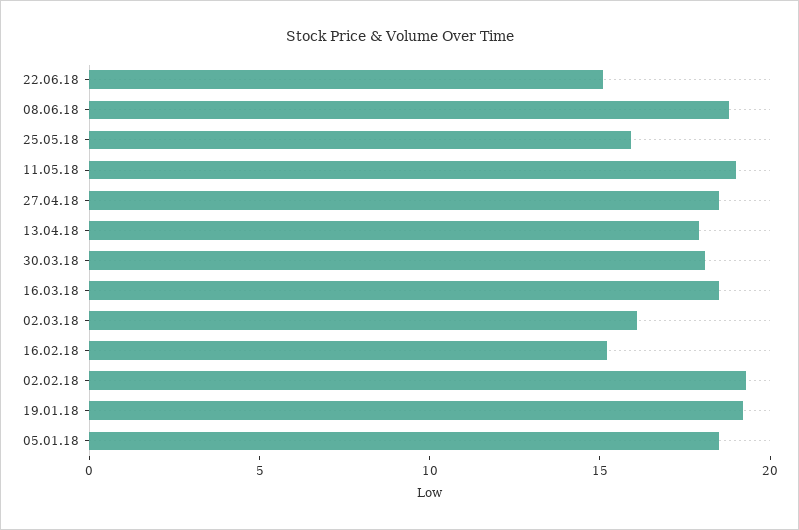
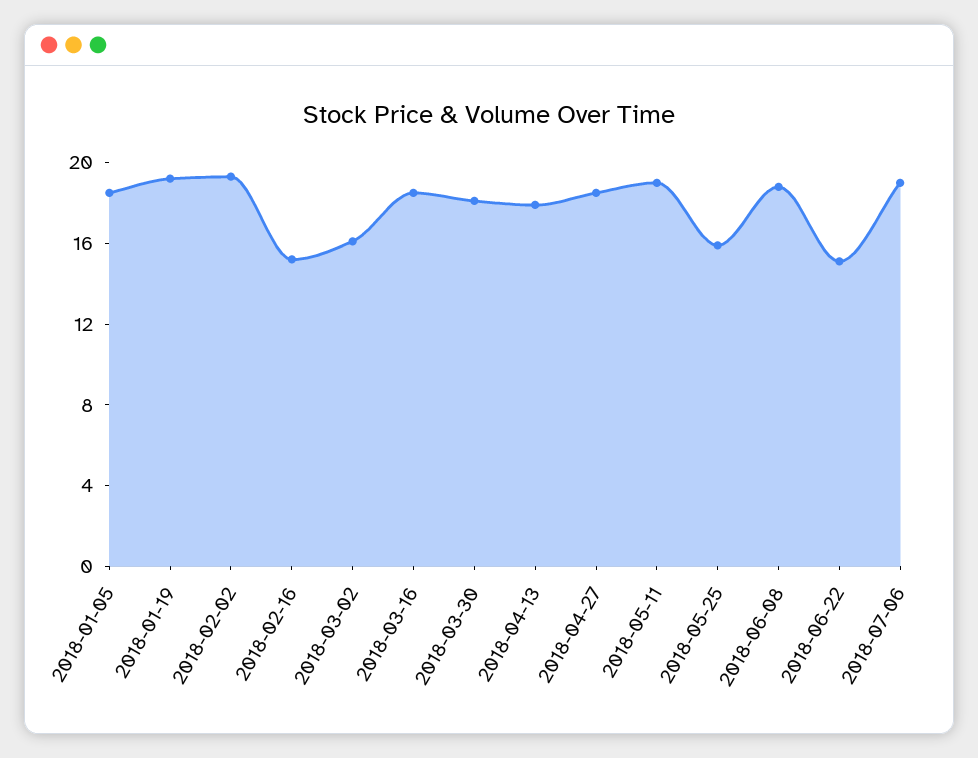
2018-07-06: none -> 19

